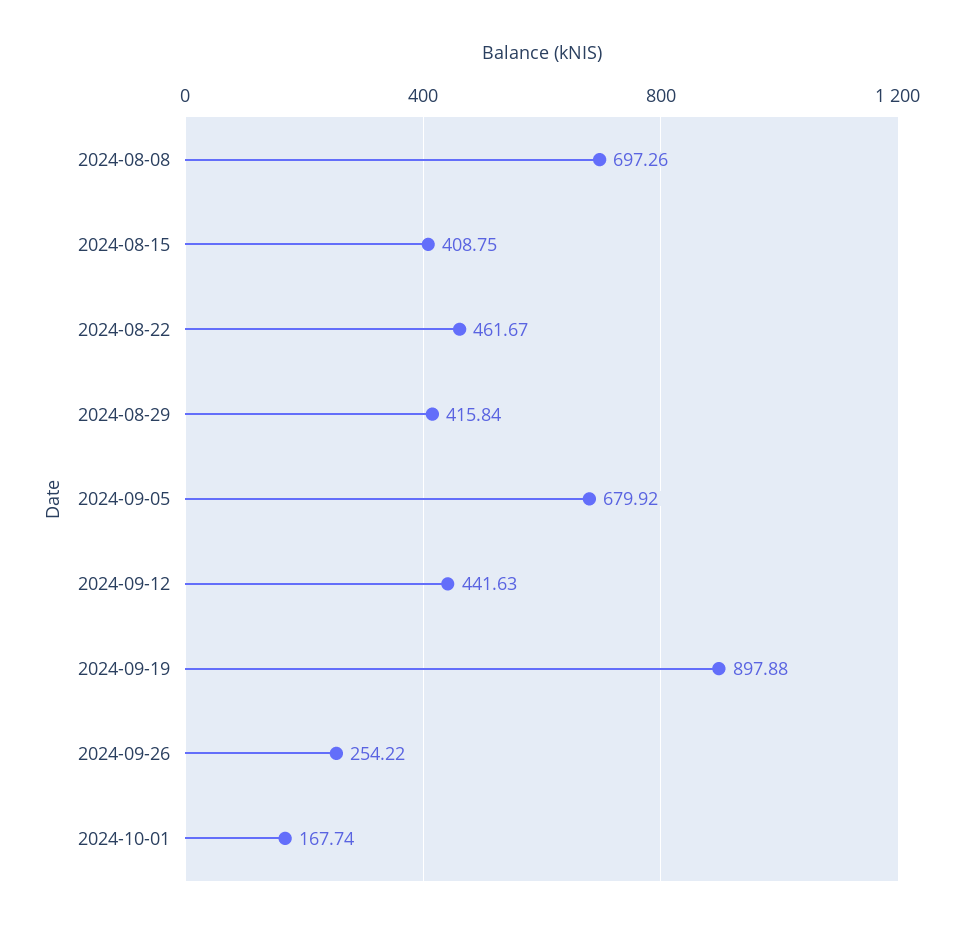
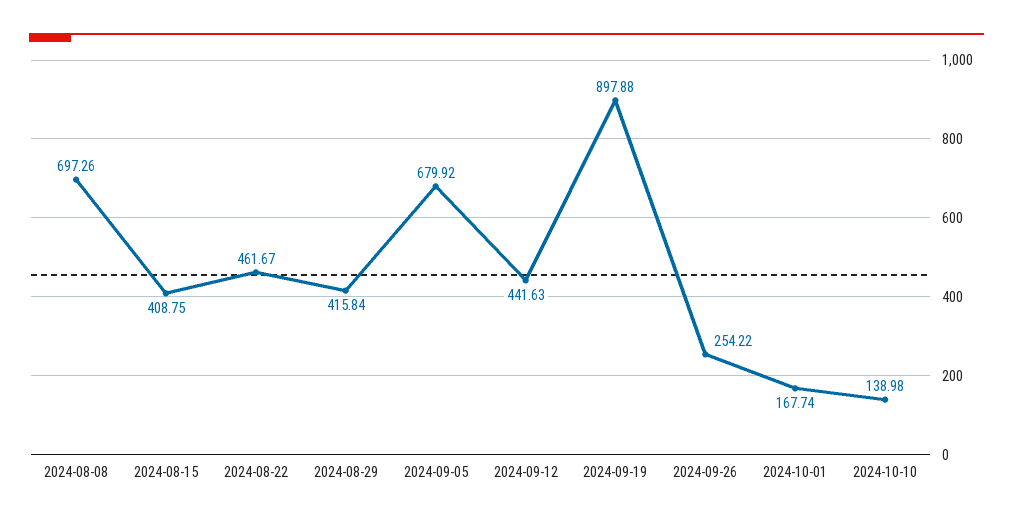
2024-10-10: none -> 138.98

